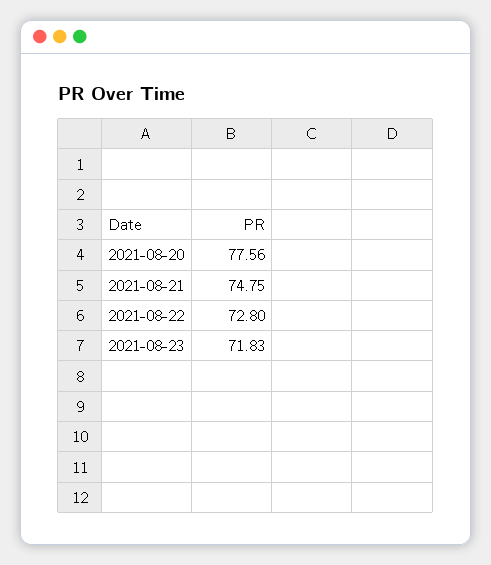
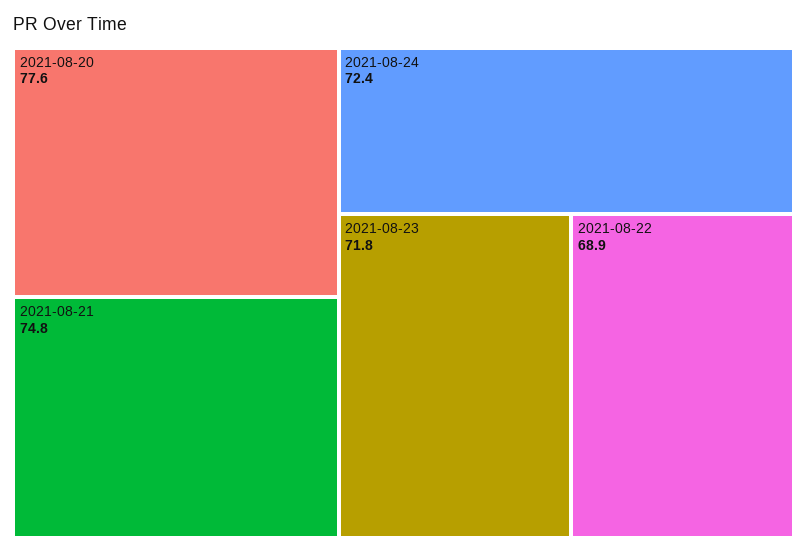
2021-08-22: 72.8 -> 68.9
2021-08-24: none -> 72.4

